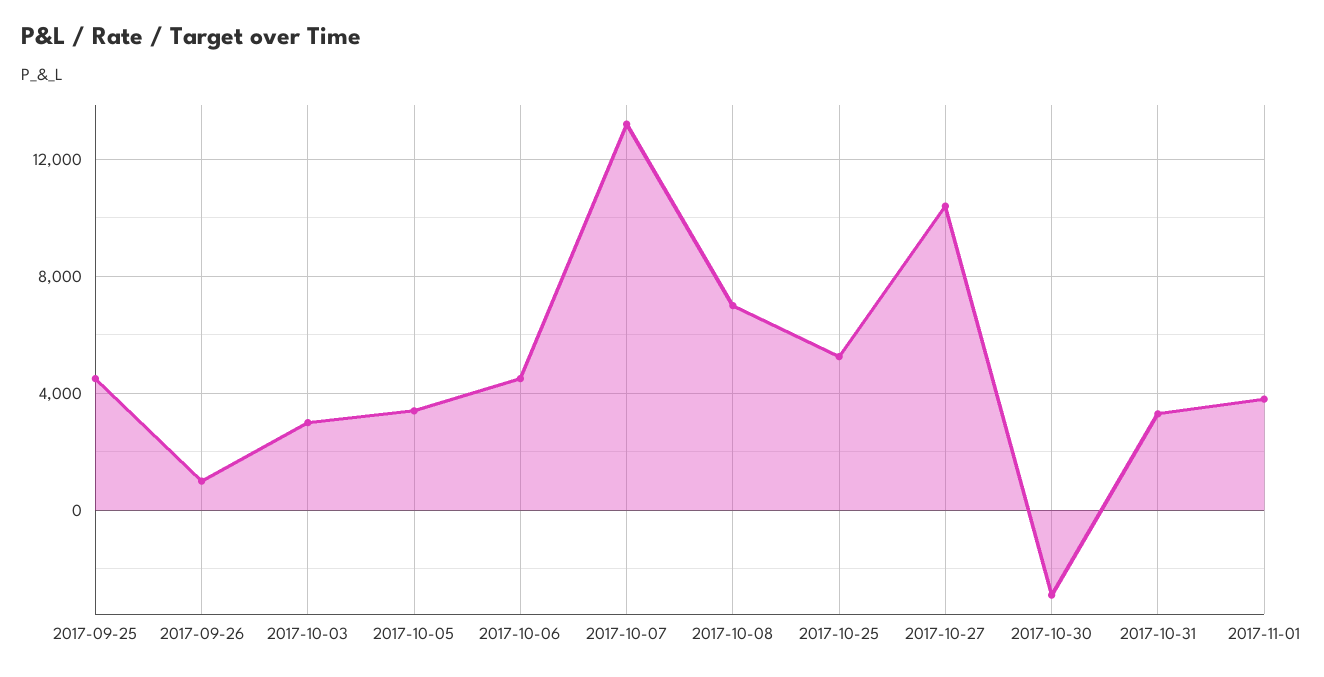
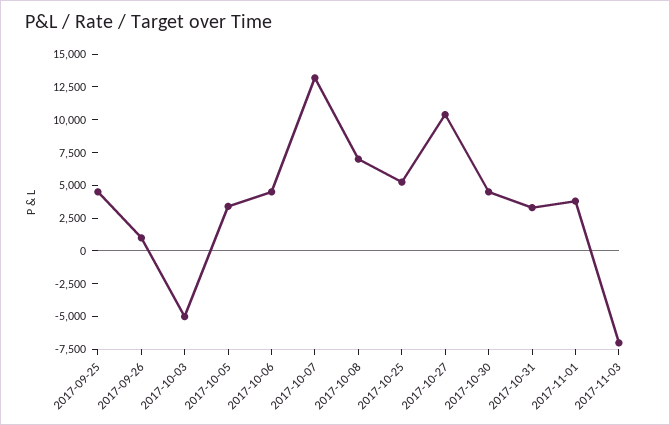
2017-10-03: 3000 -> -5000
2017-10-30: -3000 -> 5000
2017-11-03: none -> -7500

